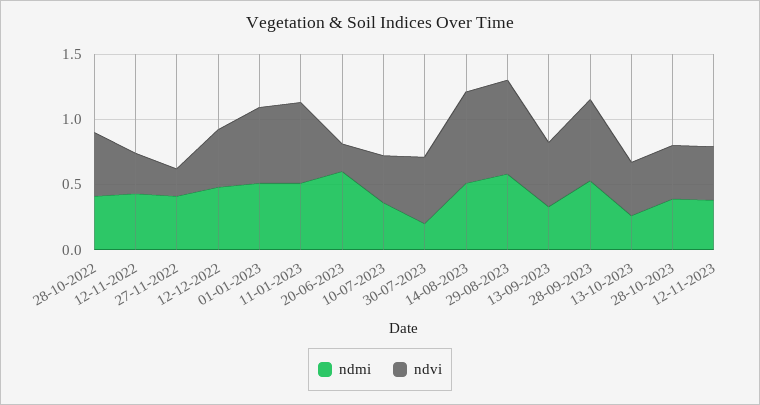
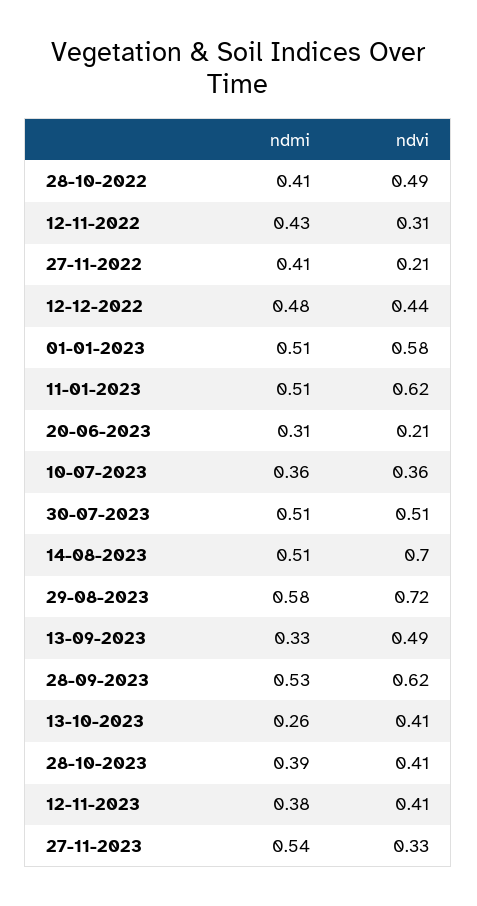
ndmi, 20-06-2023: 0.6 -> 0.31
ndmi, 30-07-2023: 0.2 -> 0.51
ndmi, 27-11-2023: none -> 0.54
ndvi, 27-11-2023: none -> 0.33

